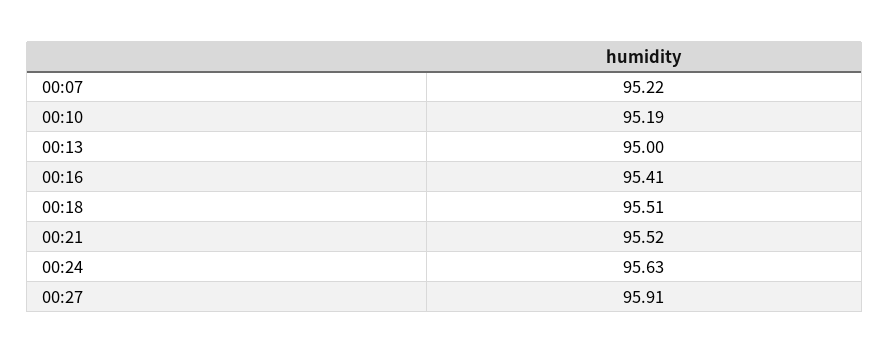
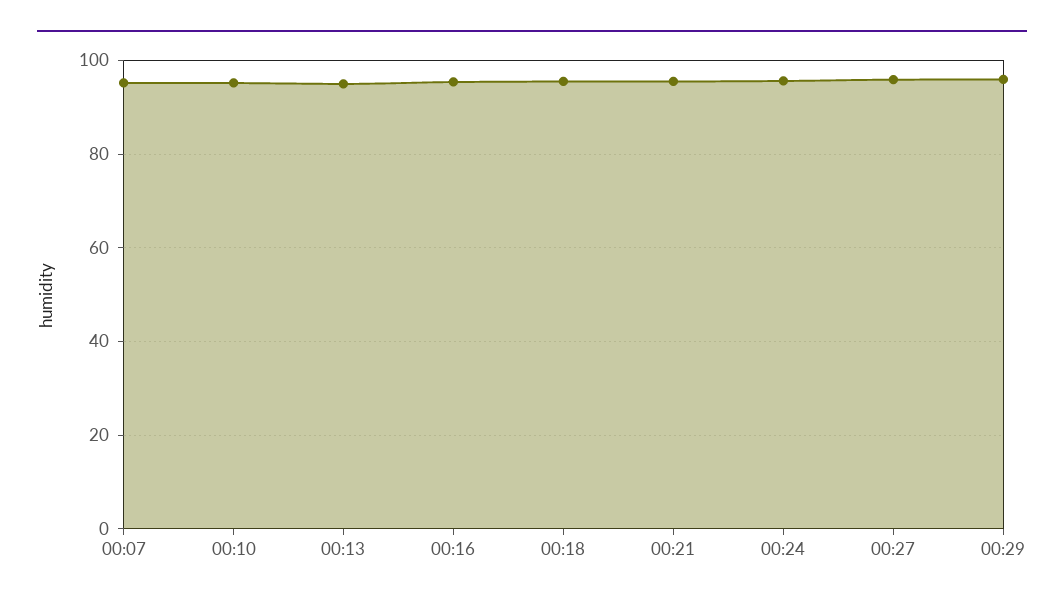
00:29: none -> 96

